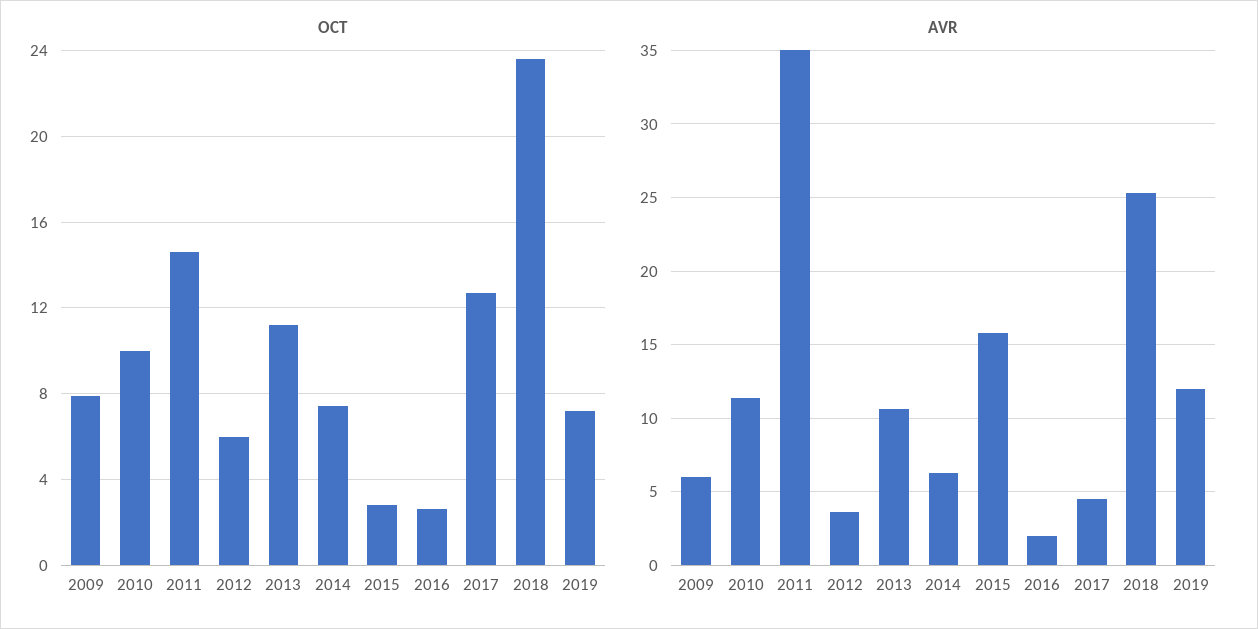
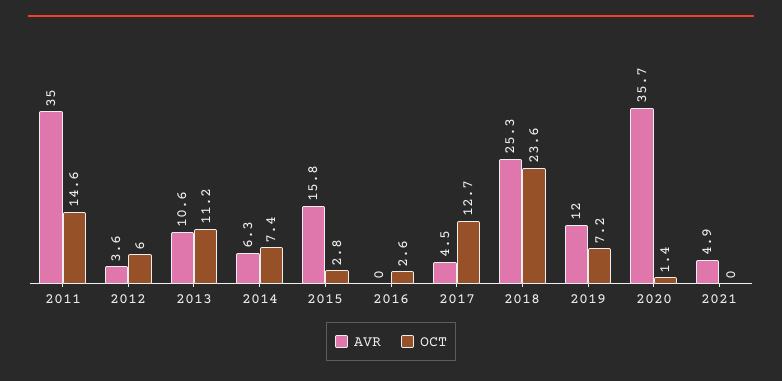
OCT, 2009: 8 -> none
OCT, 2010: 10 -> none
AVR, 2009: 6 -> none
AVR, 2010: 11.5 -> none
AVR, 2016: 2 -> 0
AVR, 2020: none -> 35.7
OCT, 2020: none -> 1.4
AVR, 2021: none -> 4.9
OCT, 2021: none -> 0

